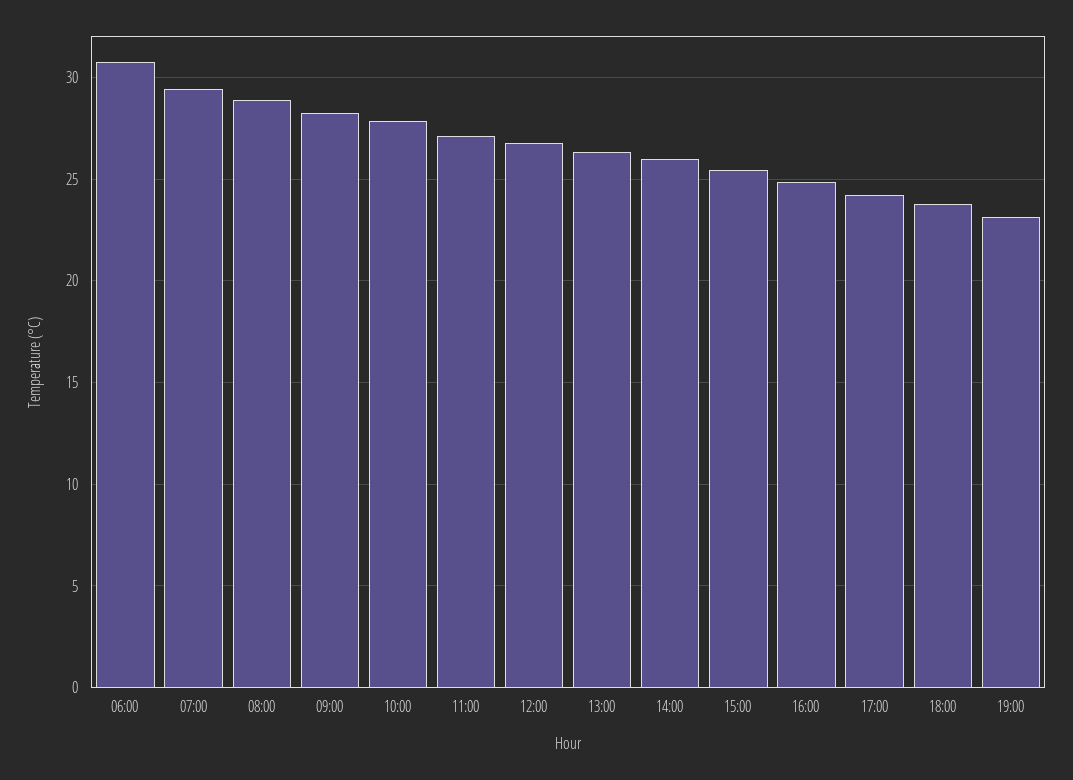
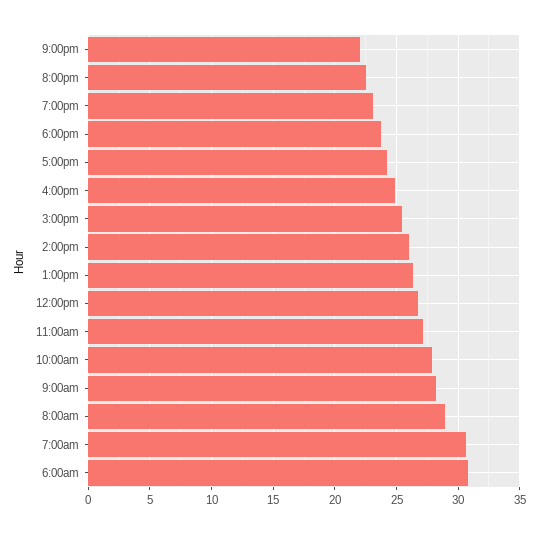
07:00: 29.5 -> 30.5
9:00pm: none -> 22
8:00pm: none -> 22.5

